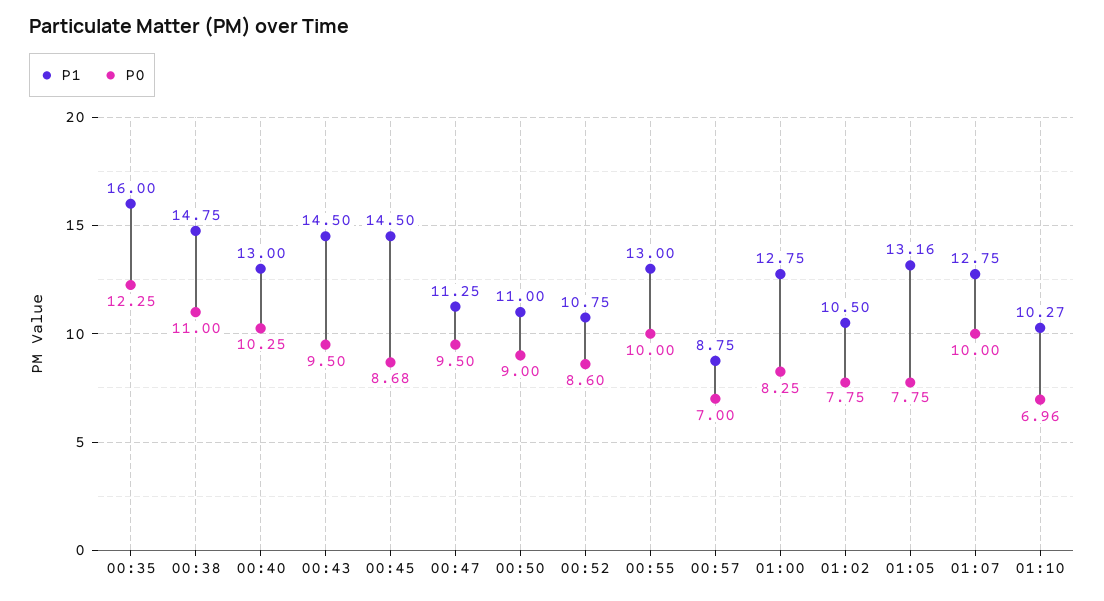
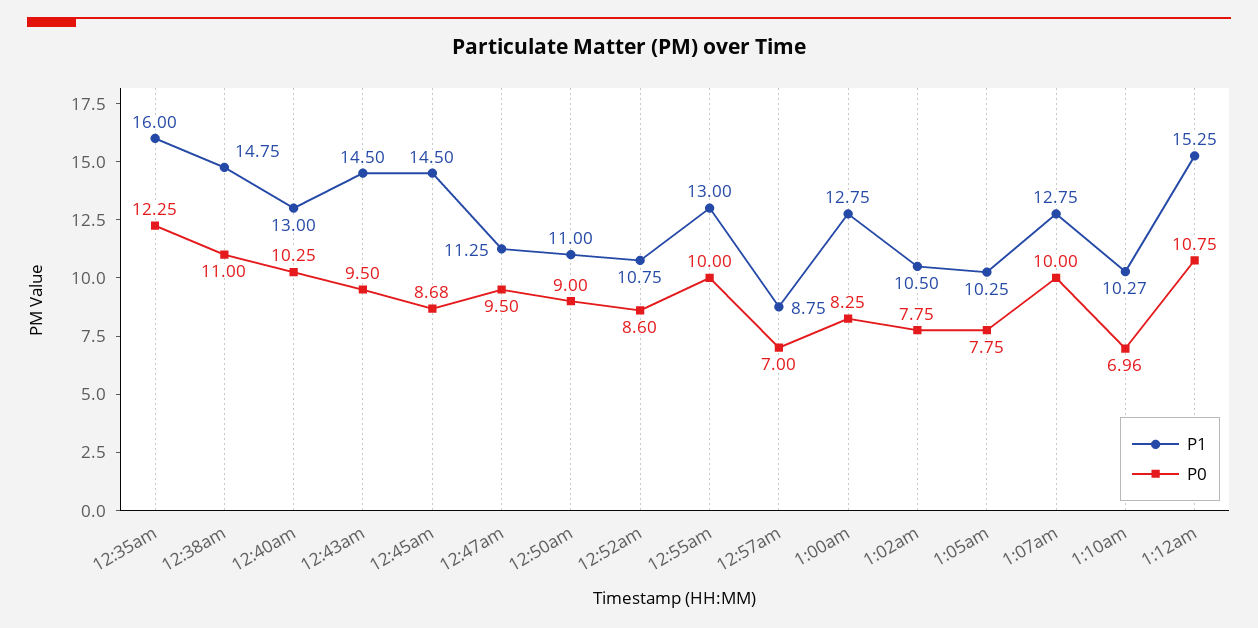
P1, 01:05: 13.16 -> 10.25
P1, 1:12am: none -> 15.25
P0, 1:12am: none -> 10.75

